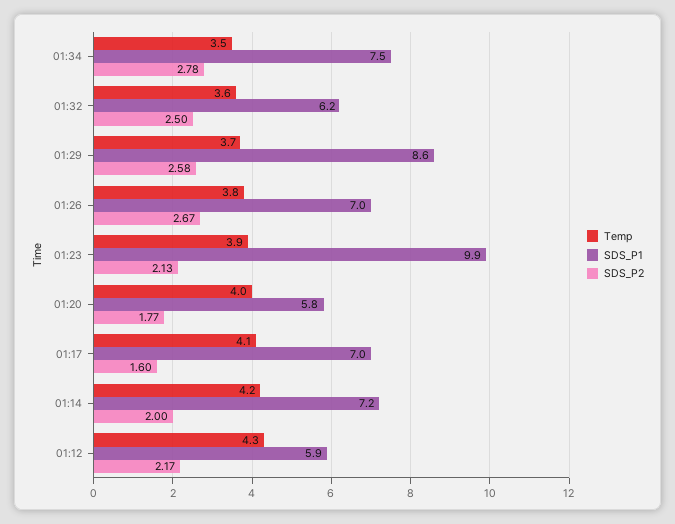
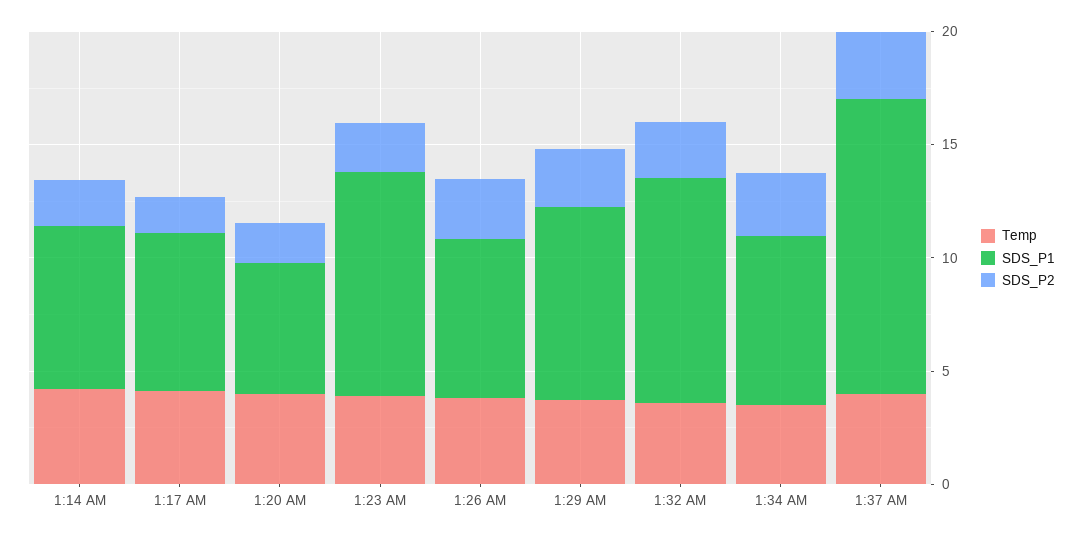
SDS_P1, 01:32: 6.2 -> 10
Temp, 01:12: 4.3 -> none
SDS_P1, 01:12: 5.9 -> none
SDS_P2, 01:12: 2.17 -> none
Temp, 1:37 AM: none -> 4
SDS_P1, 1:37 AM: none -> 13
SDS_P2, 1:37 AM: none -> 3

